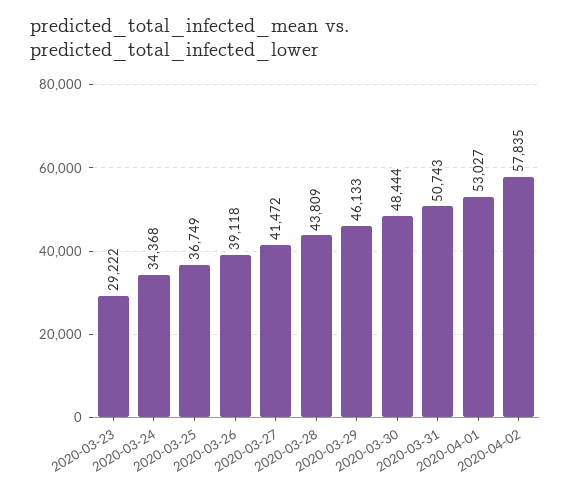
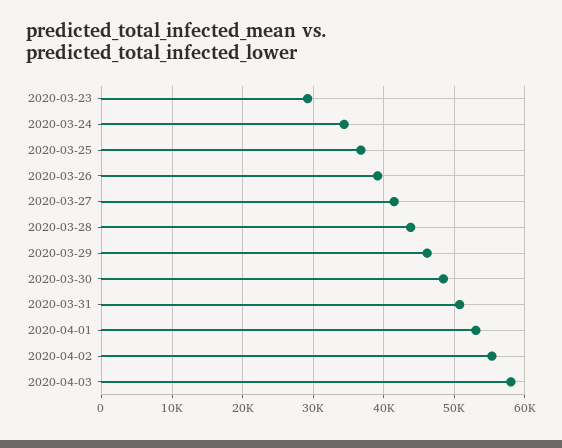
2020-04-02: 57835 -> 55000
2020-04-03: none -> 58000

